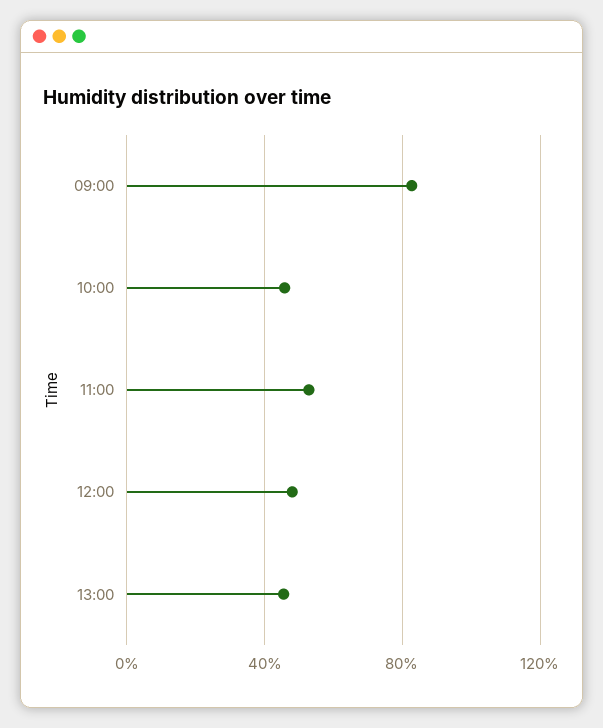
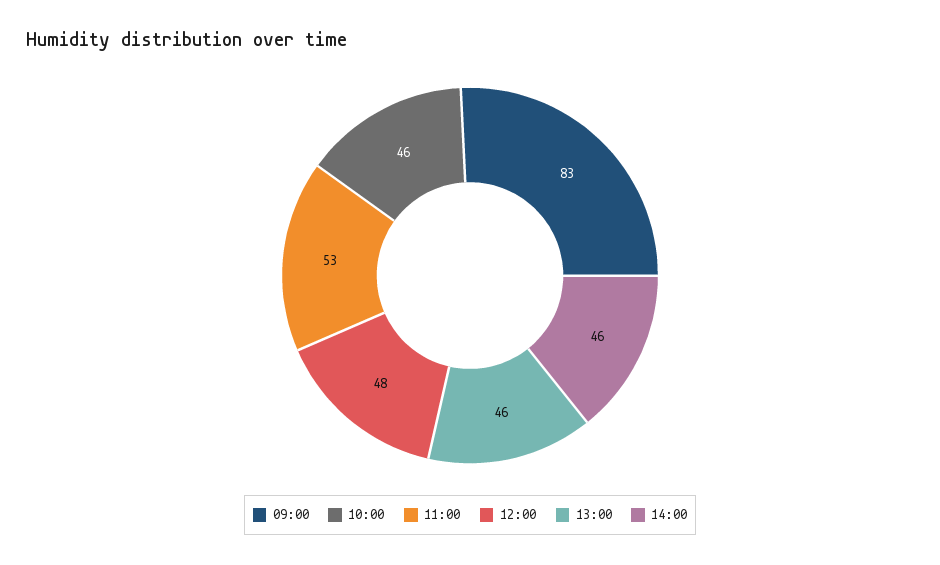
14:00: none -> 46

